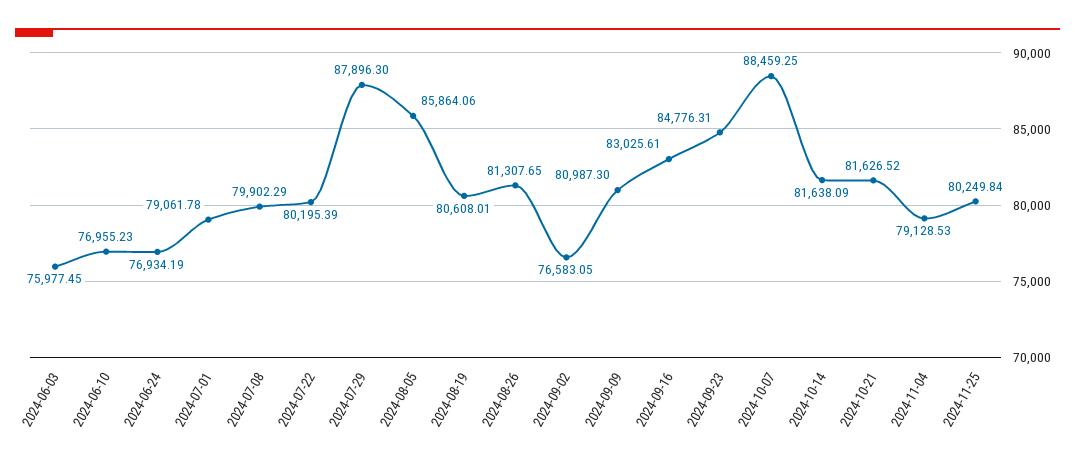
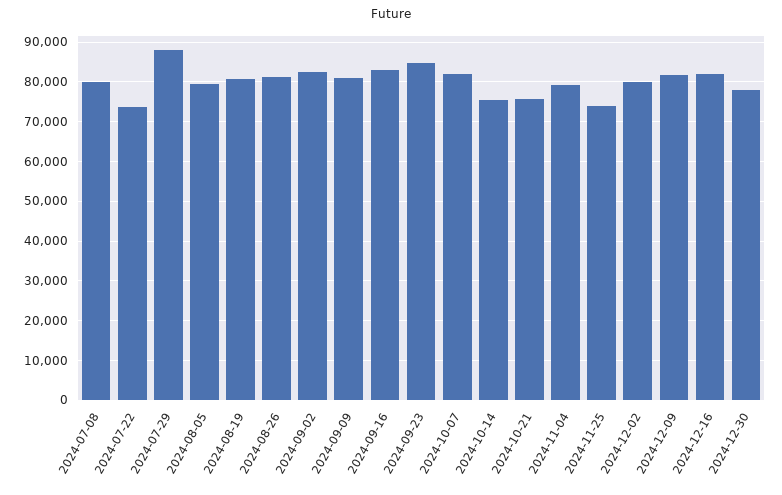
2024-06-03: 75977.45 -> none
2024-06-10: 76955.23 -> none
2024-06-24: 76934.19 -> none
2024-07-01: 79061.78 -> none
2024-07-22: 80195.39 -> 74000
2024-08-05: 85864.06 -> 80000
2024-09-02: 76583.05 -> 82000
2024-10-07: 88459.25 -> 82000
2024-10-14: 81638.09 -> 76000
2024-10-21: 81626.52 -> 76000
2024-11-25: 80249.84 -> 74000
2024-12-02: none -> 80000
2024-12-09: none -> 82000
2024-12-16: none -> 82000
2024-12-30: none -> 78000

